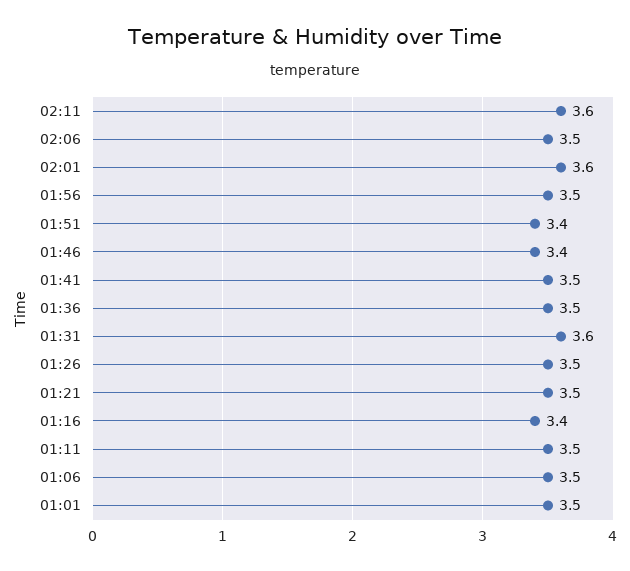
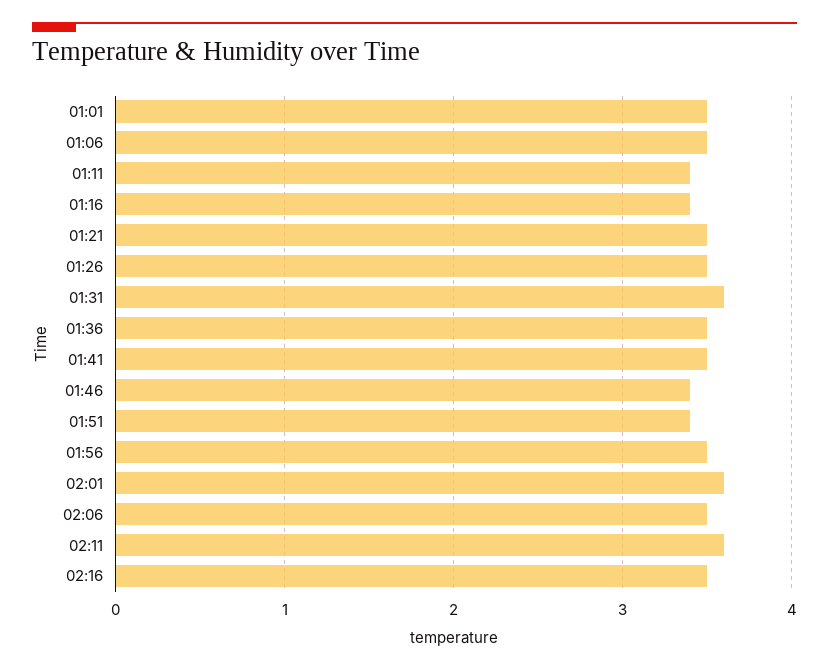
01:11: 3.5 -> 3.4
02:16: none -> 3.5

